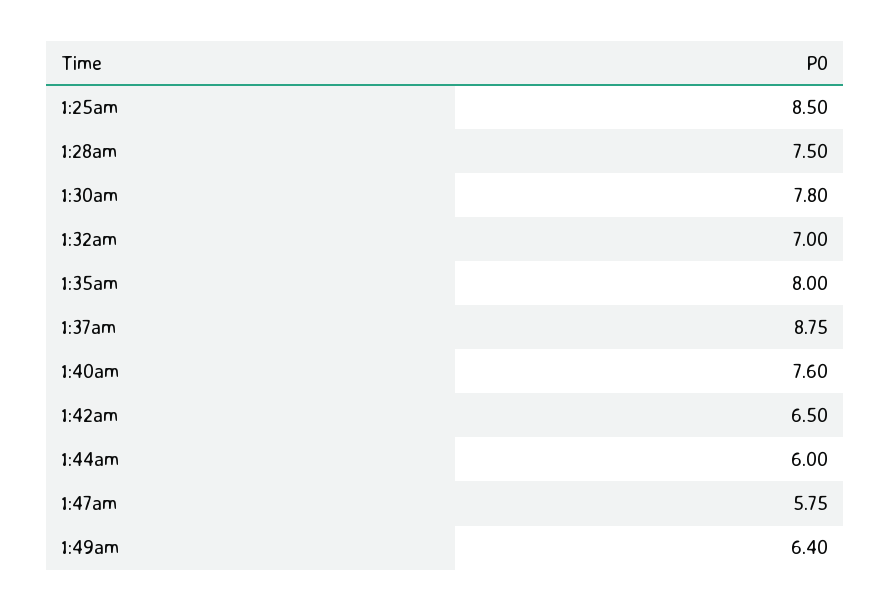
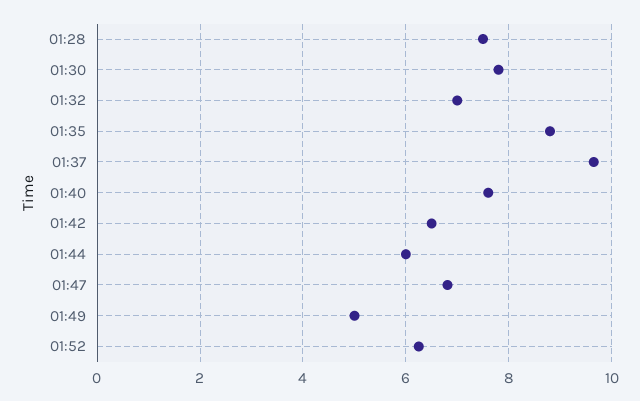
1:25am: 8.5 -> none
1:35am: 8 -> 8.8
1:37am: 8.75 -> 9.6
1:47am: 5.75 -> 6.8
1:49am: 6.4 -> 5
01:52: none -> 6.2

